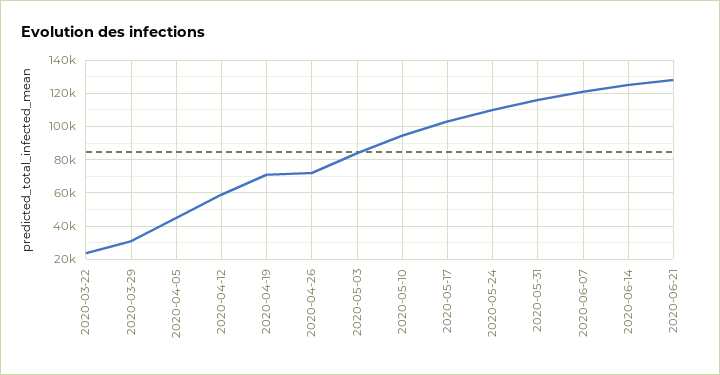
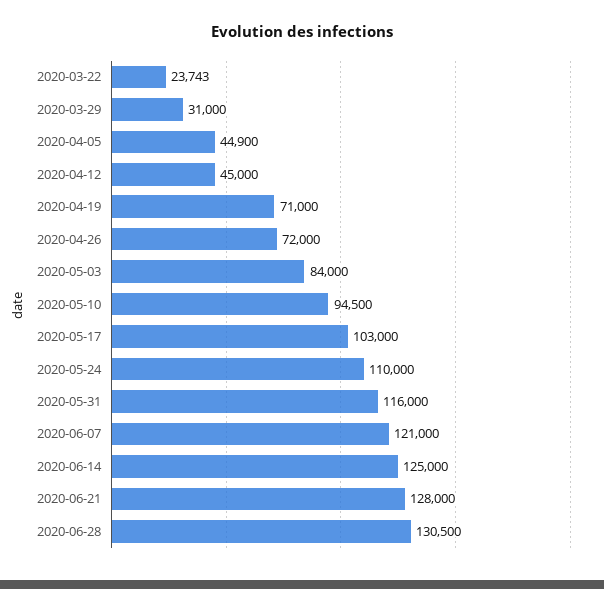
2020-04-12: 60000 -> 45000
2020-06-28: none -> 130500

